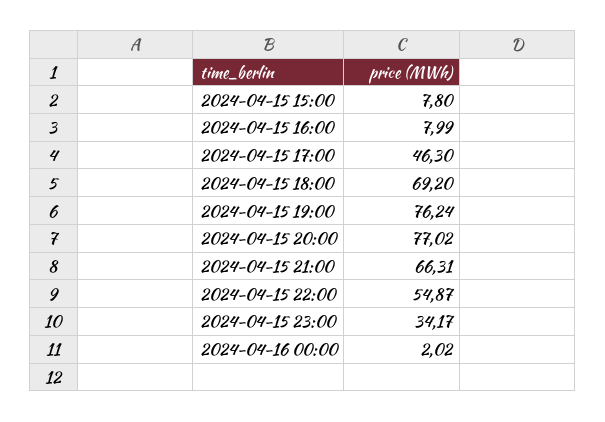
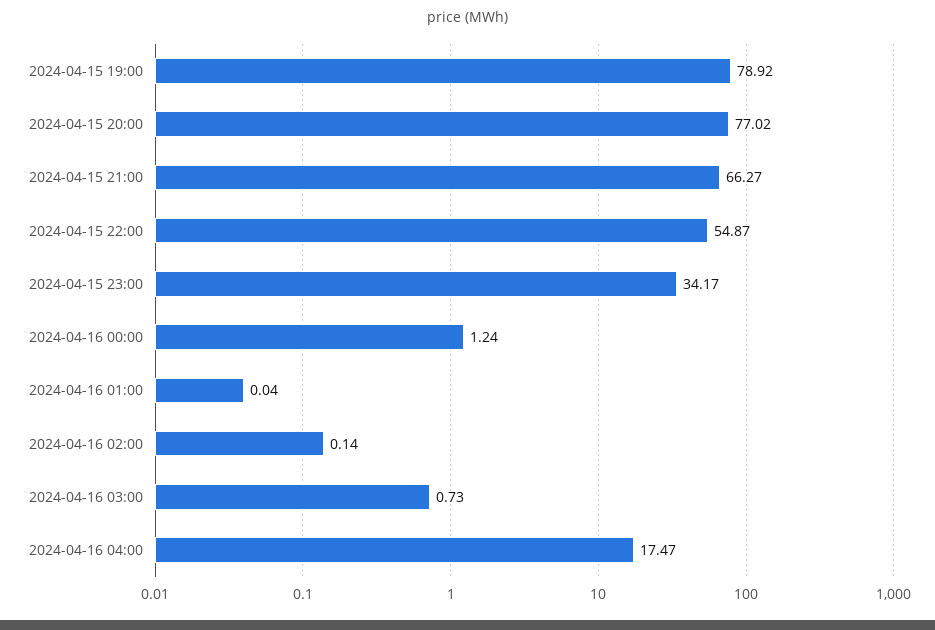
2024-04-15 15:00: 7.8 -> none
2024-04-15 16:00: 7.99 -> none
2024-04-15 17:00: 46.3 -> none
2024-04-15 18:00: 69.2 -> none
2024-04-15 19:00: 76.24 -> 78.92
2024-04-15 21:00: 66.31 -> 66.27
2024-04-16 00:00: 2.02 -> 1.24
2024-04-16 01:00: none -> 0.04
2024-04-16 02:00: none -> 0.14
2024-04-16 03:00: none -> 0.73
2024-04-16 04:00: none -> 17.47

